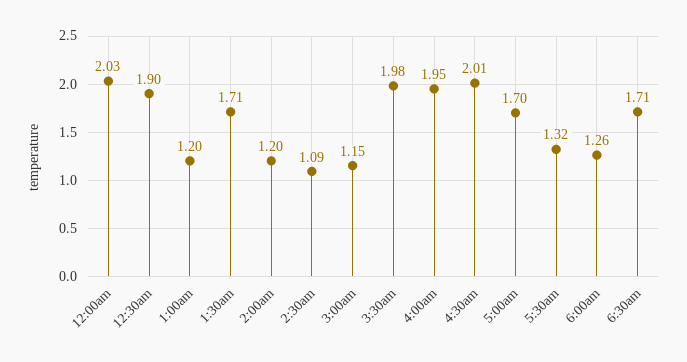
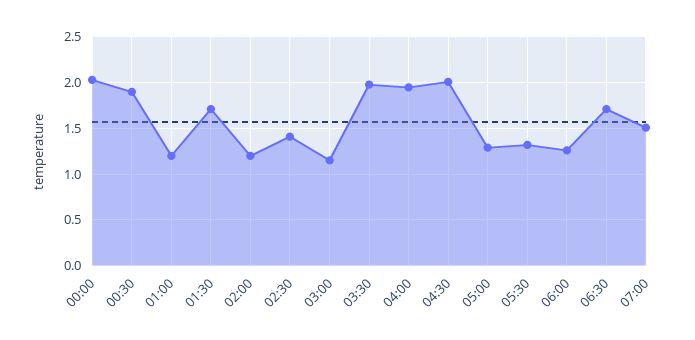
2:30am: 1.09 -> 1.4
5:00am: 1.7 -> 1.3
07:00: none -> 1.5

